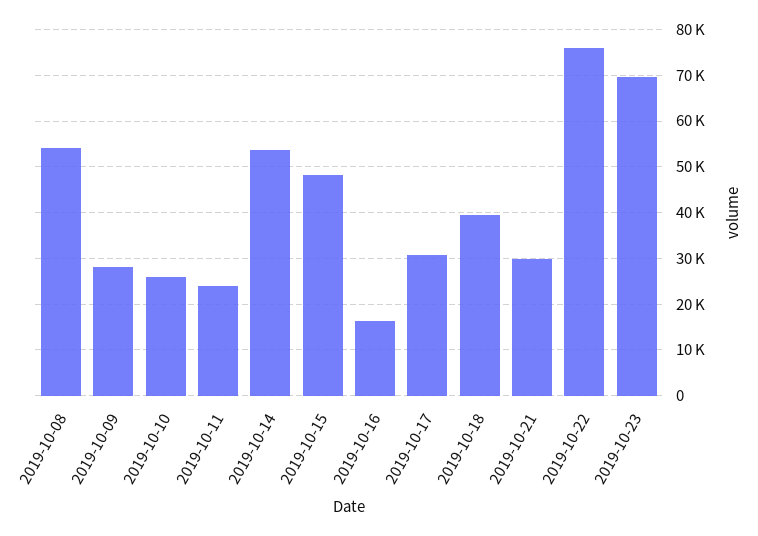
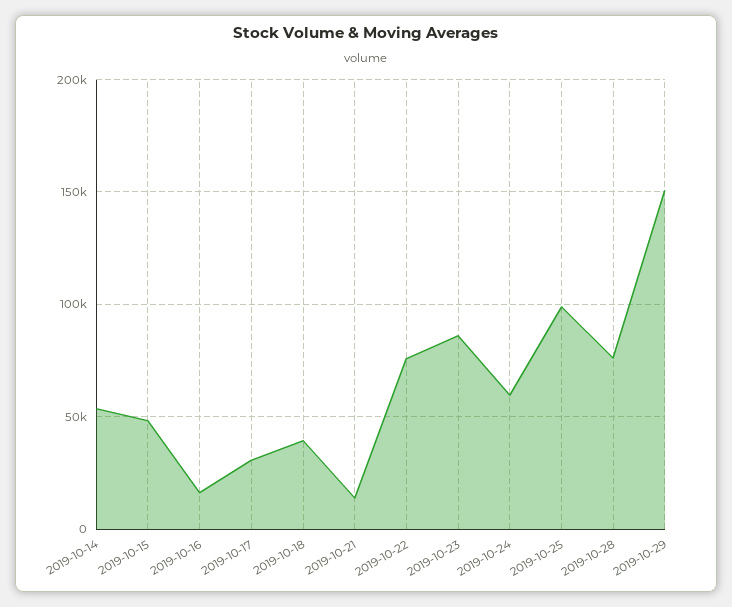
2019-10-08: 54000 -> none
2019-10-09: 28000 -> none
2019-10-10: 26000 -> none
2019-10-11: 24000 -> none
2019-10-21: 30000 -> 15000
2019-10-23: 70000 -> 85000
2019-10-24: none -> 60000
2019-10-25: none -> 100000
2019-10-28: none -> 75000
2019-10-29: none -> 150000

